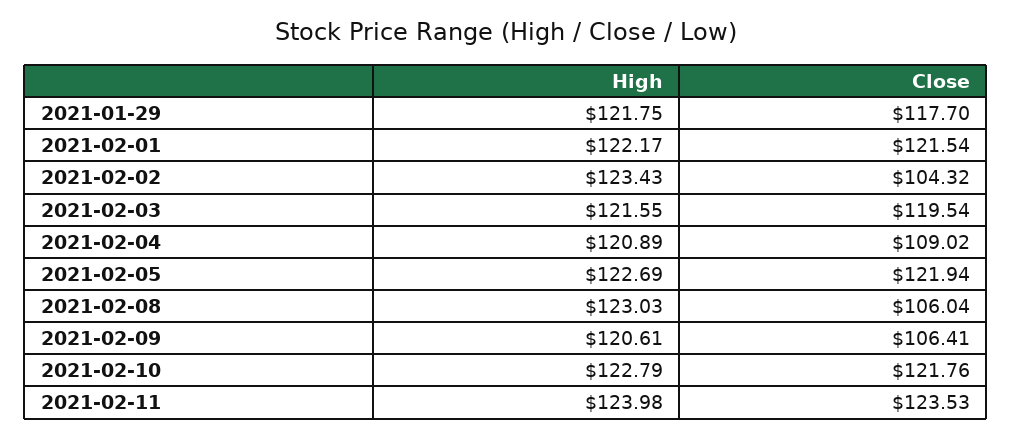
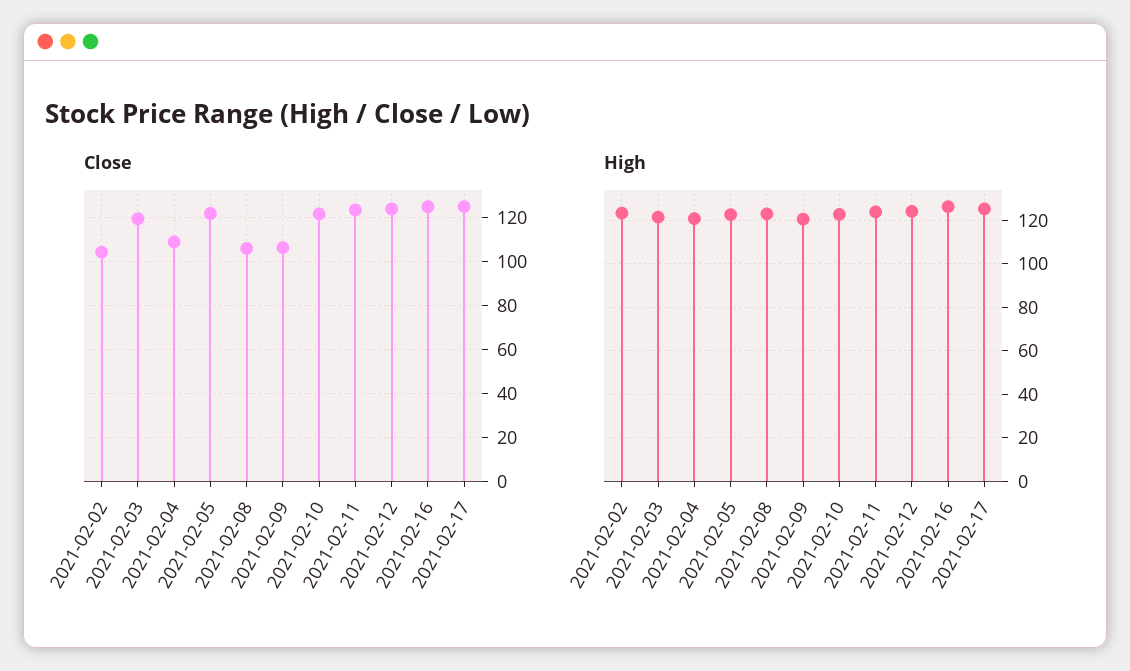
High, 2021-01-29: 121.75 -> none
Close, 2021-01-29: 117.7 -> none
High, 2021-02-01: 122.17 -> none
Close, 2021-02-01: 121.54 -> none
Close, 2021-02-12: none -> 125
Close, 2021-02-16: none -> 125
Close, 2021-02-17: none -> 125
High, 2021-02-12: none -> 125
High, 2021-02-16: none -> 125
High, 2021-02-17: none -> 125

